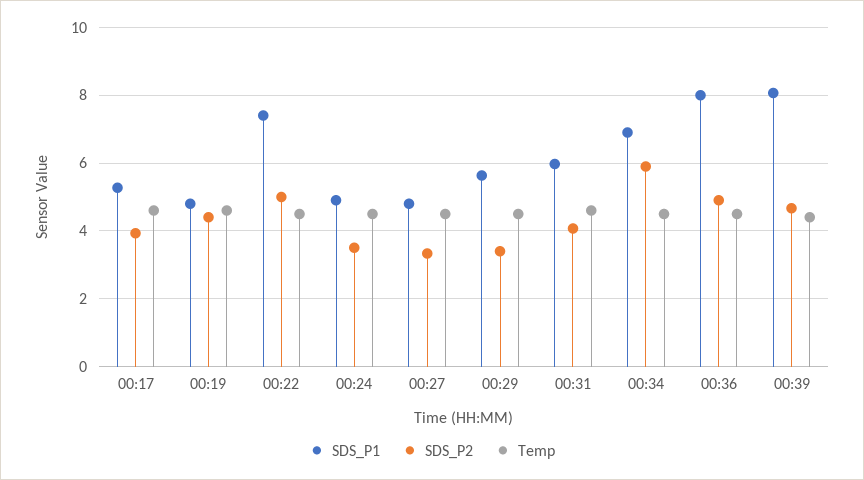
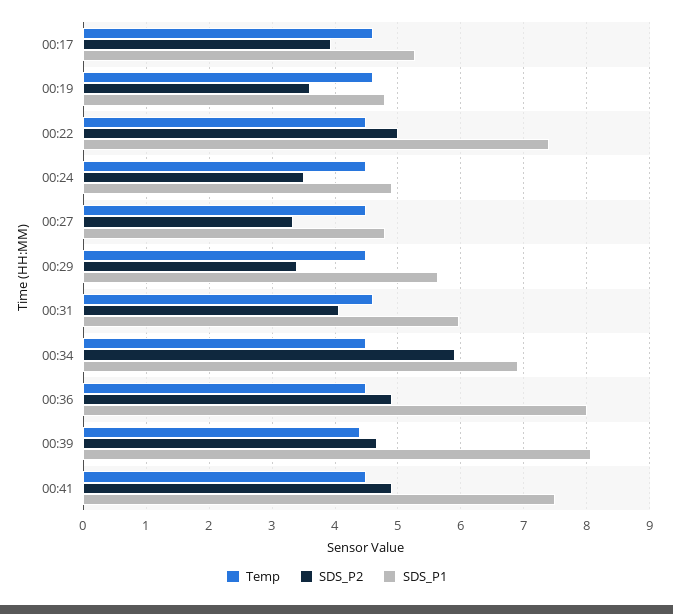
SDS_P2, 00:19: 4.4 -> 3.6
Temp, 00:41: none -> 4.5
SDS_P2, 00:41: none -> 4.9
SDS_P1, 00:41: none -> 7.5

